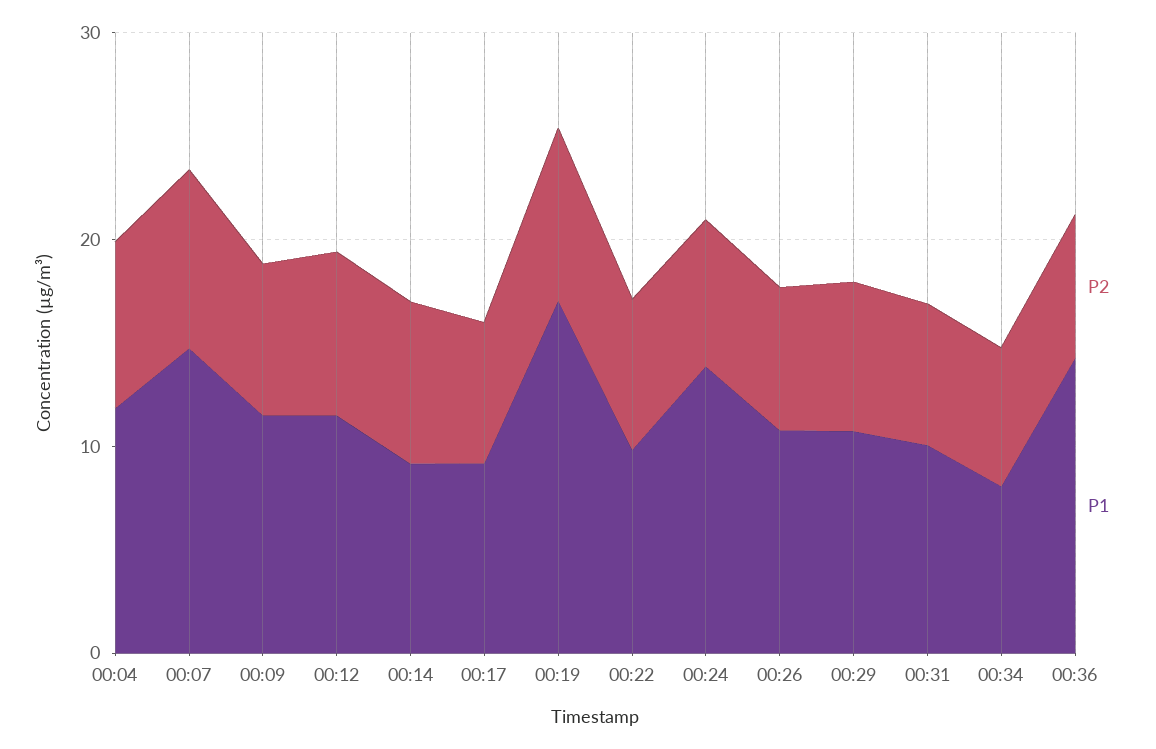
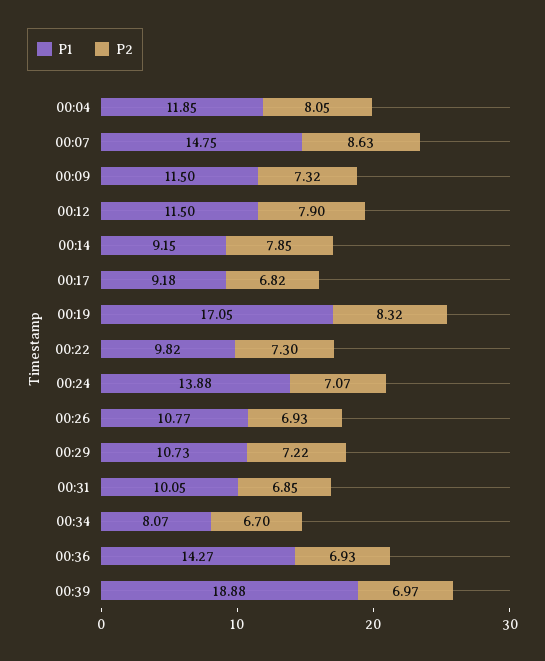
P1, 00:39: none -> 18.88
P2, 00:39: none -> 6.97

